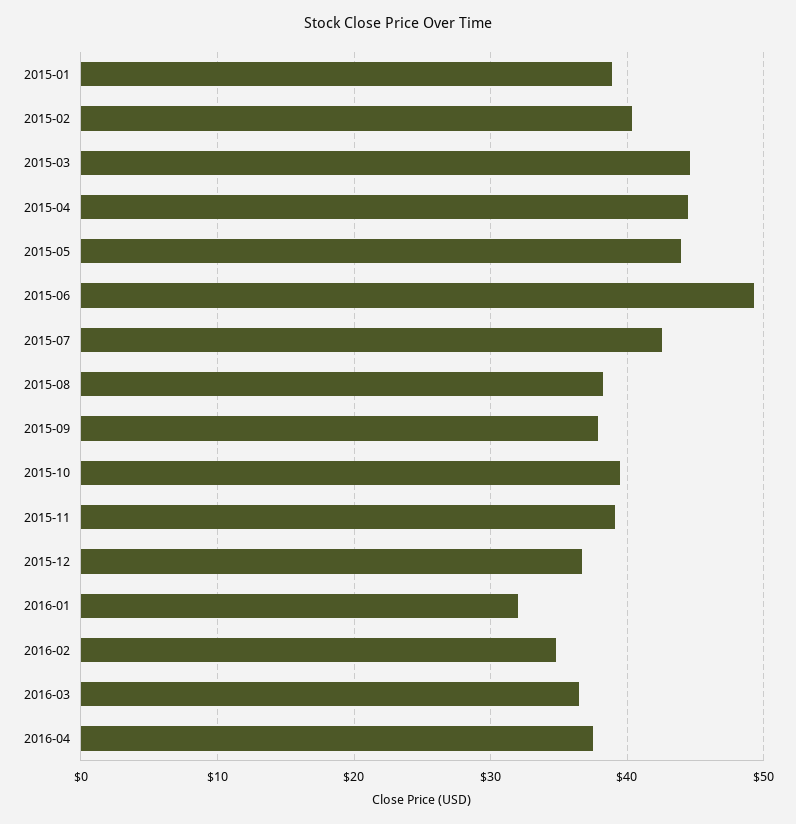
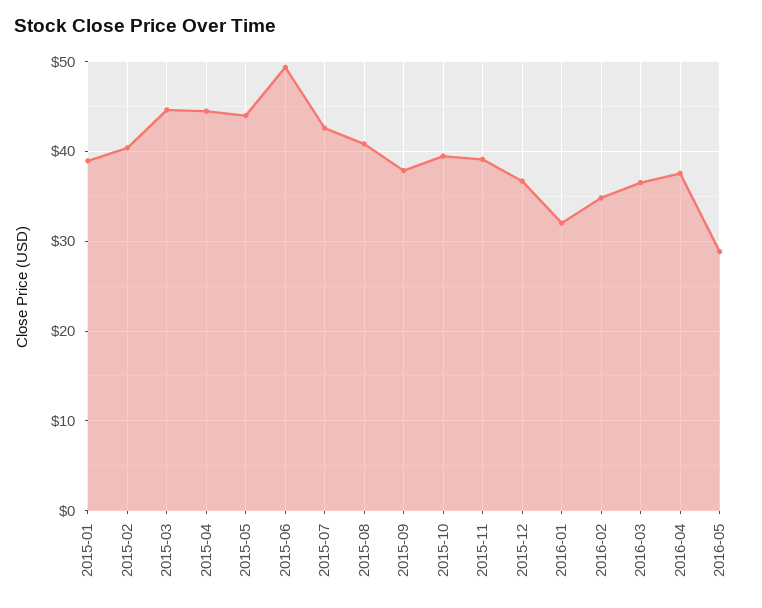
2015-08: 38 -> 41
2016-05: none -> 29

